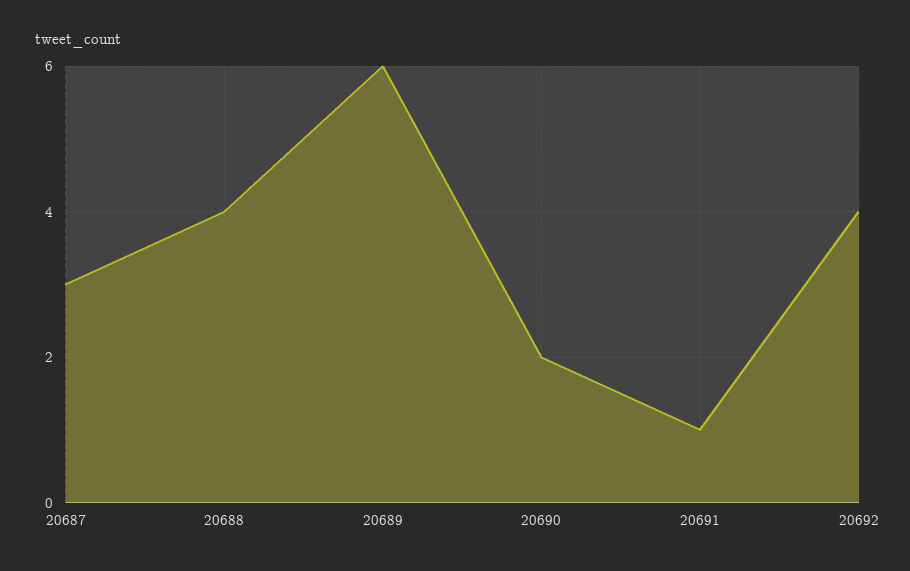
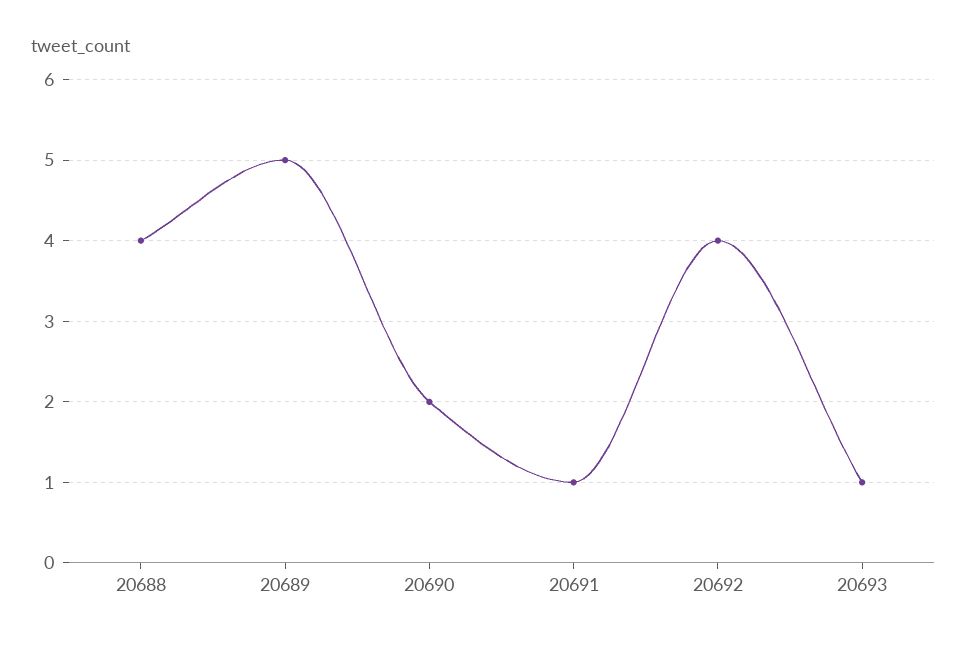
20687: 3 -> none
20689: 6 -> 5
20693: none -> 1

